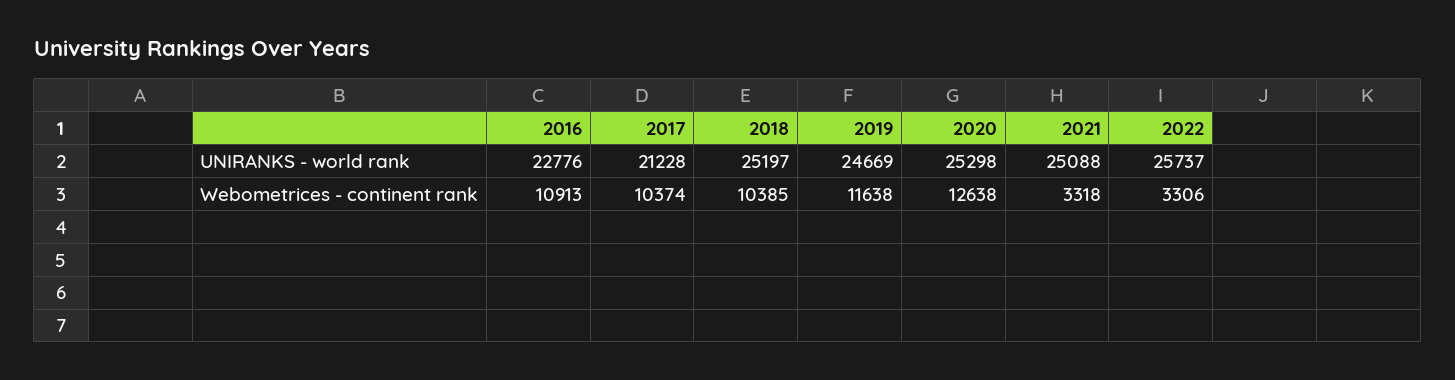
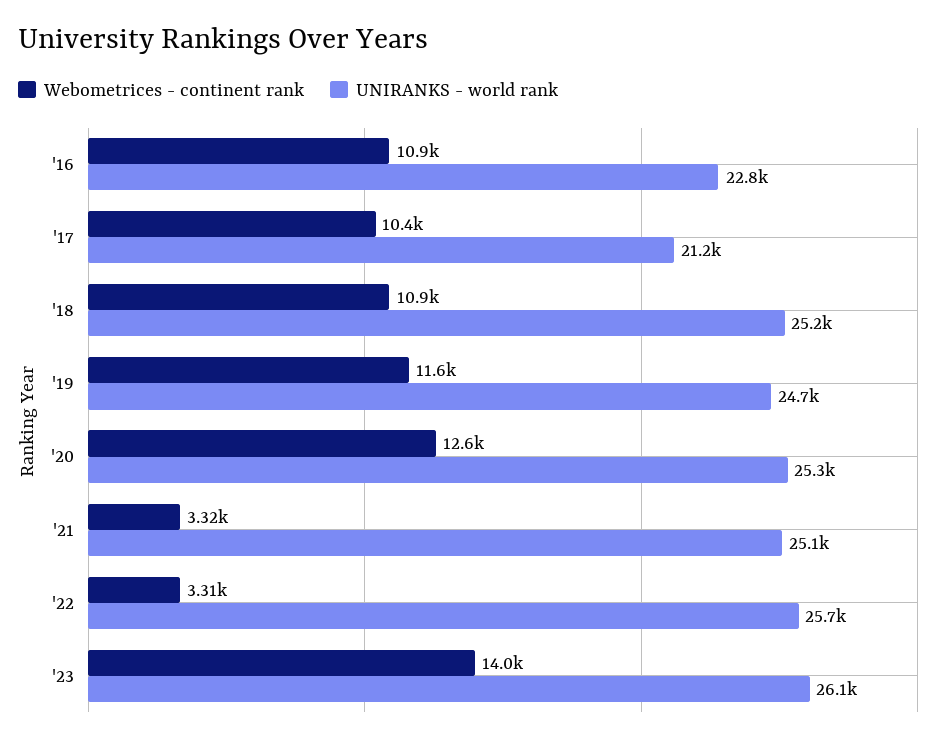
Webometrices - continent rank, 2018: 10385 -> 10900
Webometrices - continent rank, '23: none -> 14000
UNIRANKS - world rank, '23: none -> 26100

